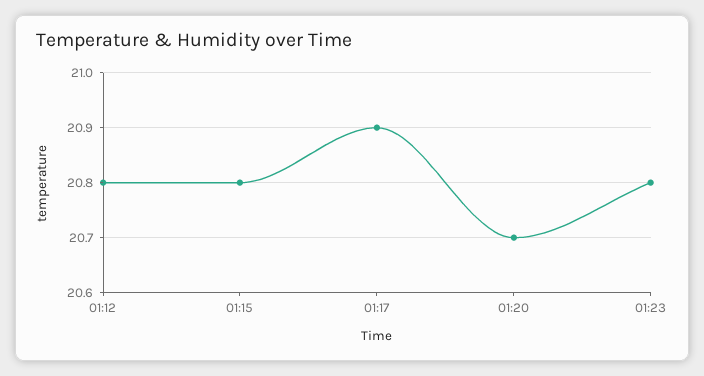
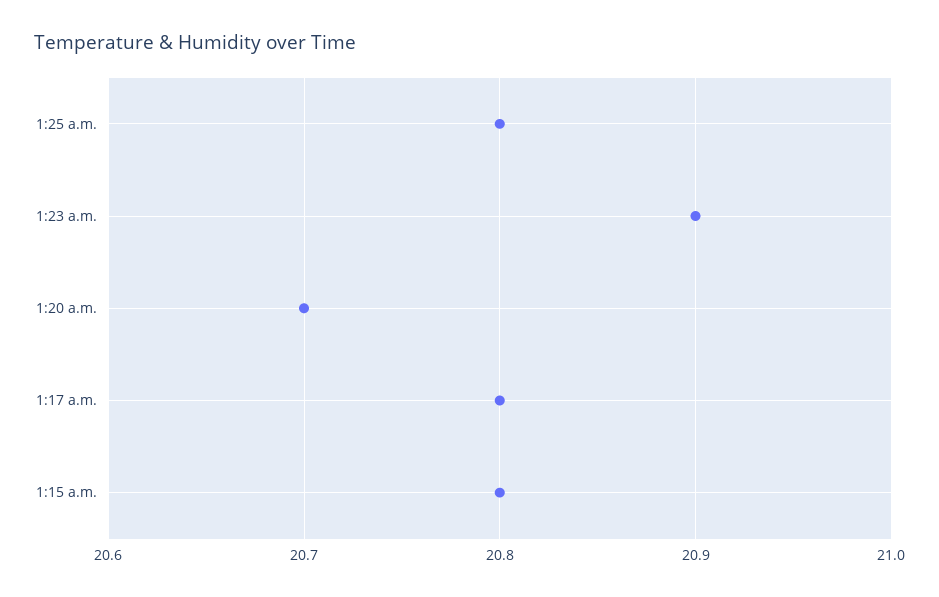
01:12: 20.8 -> none
01:17: 20.9 -> 20.8
01:23: 20.8 -> 20.9
1:25 a.m.: none -> 20.8

